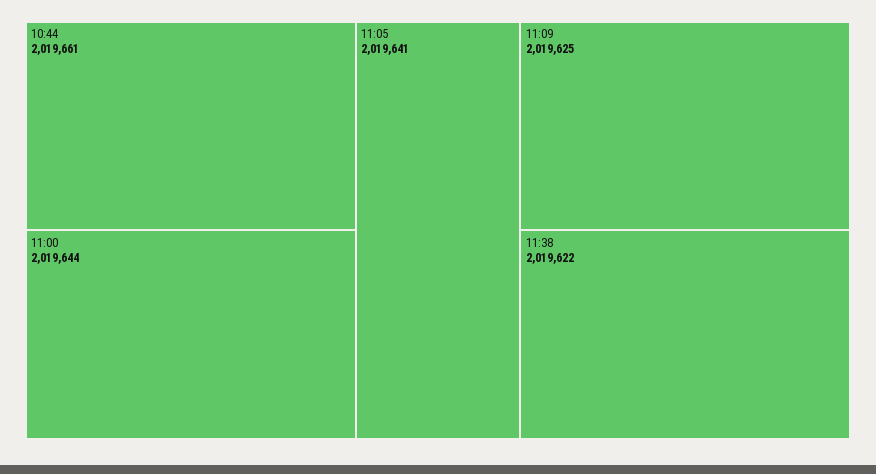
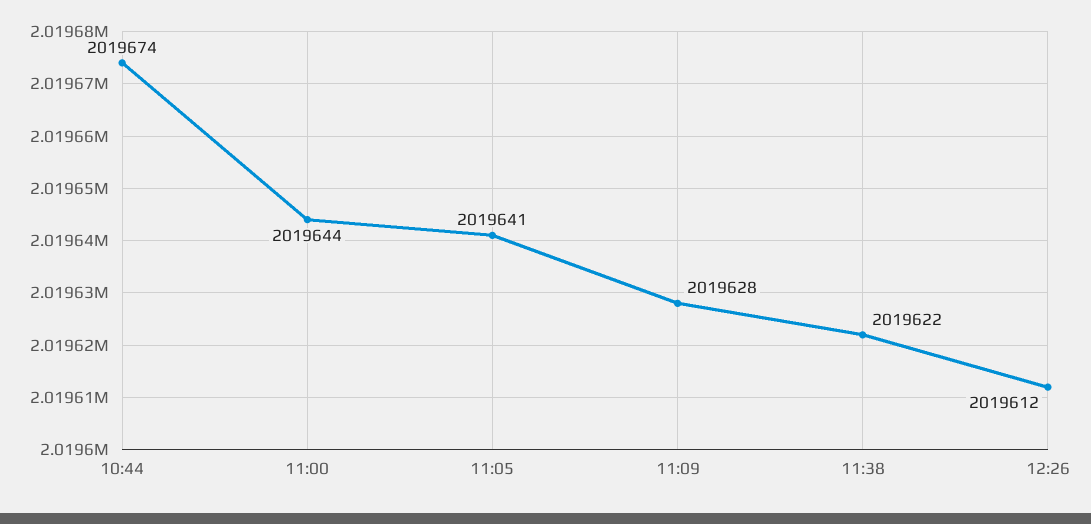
10:44: 2019661 -> 2019674
11:09: 2019625 -> 2019628
12:26: none -> 2019612

